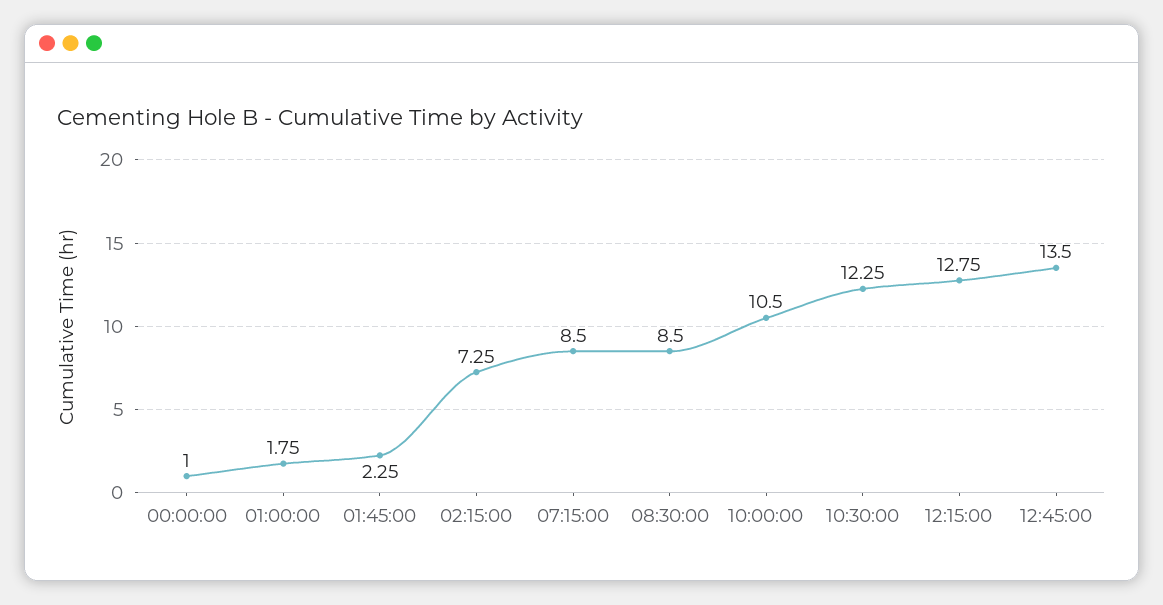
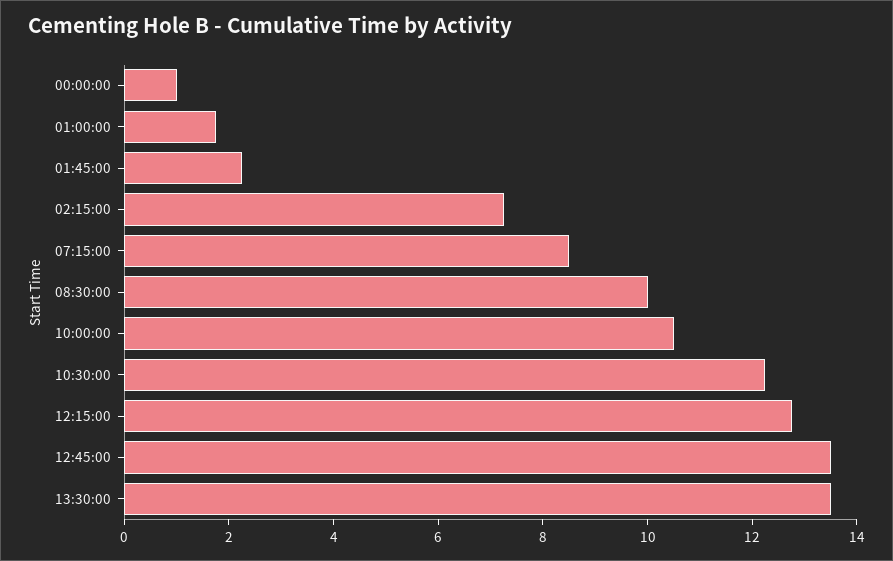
08:30:00: 8.5 -> 10
13:30:00: none -> 13.5

